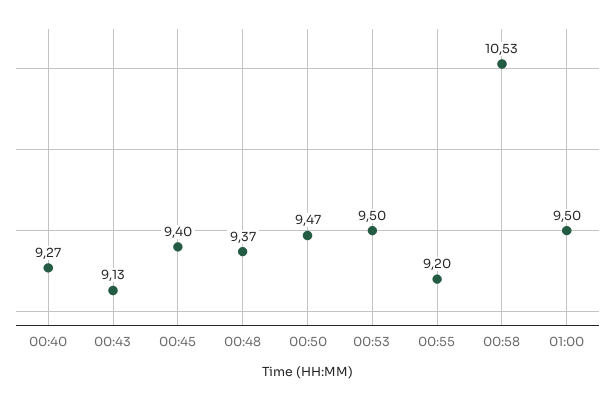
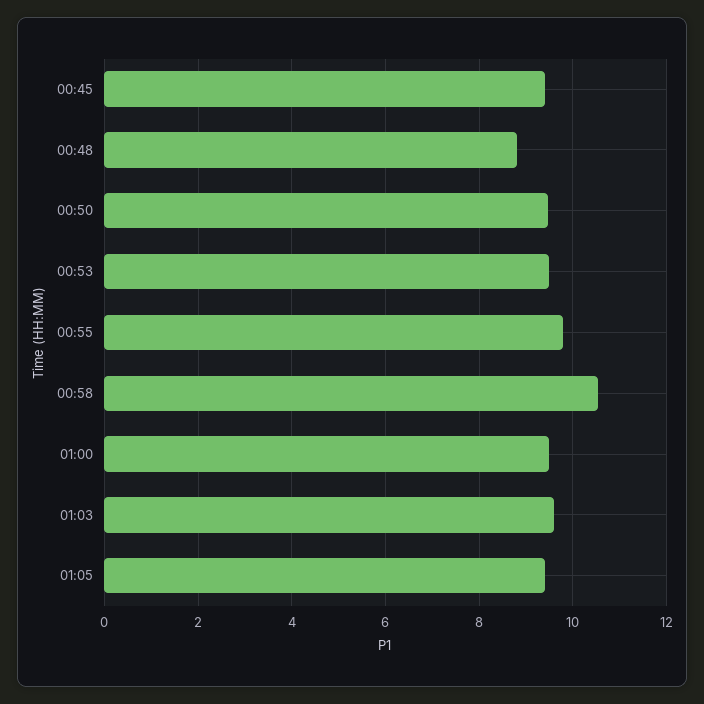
00:40: 9.27 -> none
00:43: 9.13 -> none
00:48: 9.37 -> 8.8
00:55: 9.2 -> 9.8
01:03: none -> 9.6
01:05: none -> 9.4

